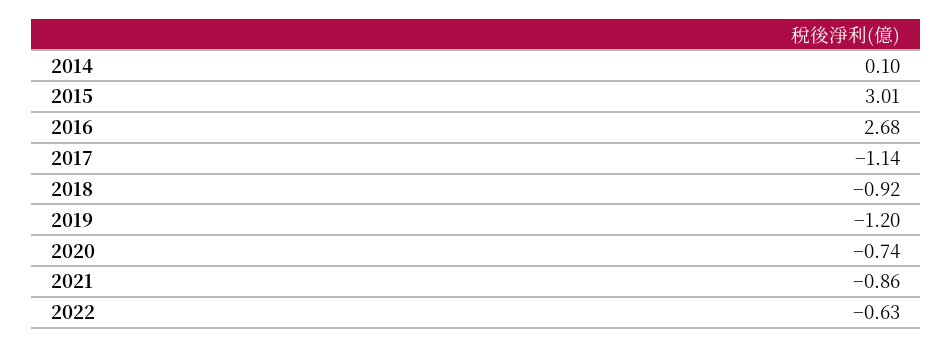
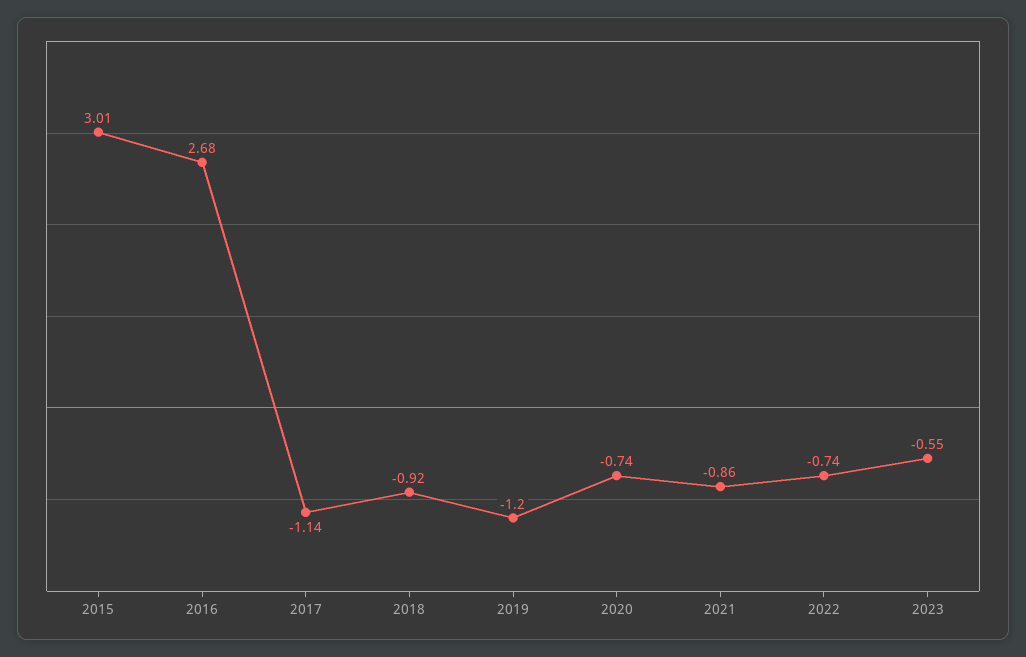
2014: 0.1 -> none
2022: -0.63 -> -0.74
2023: none -> -0.55

